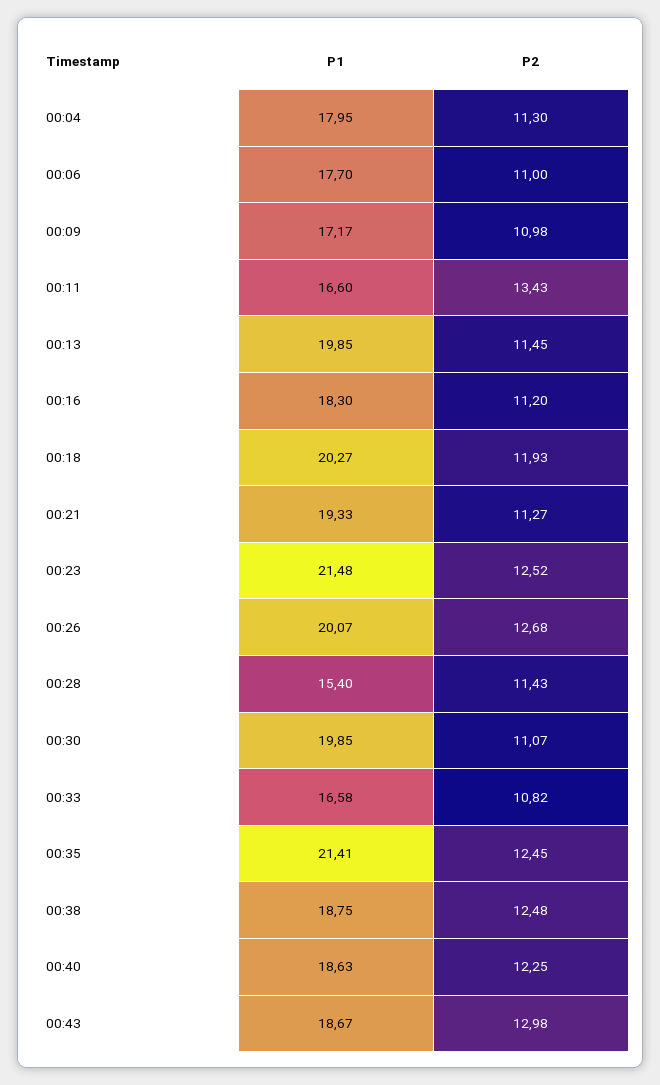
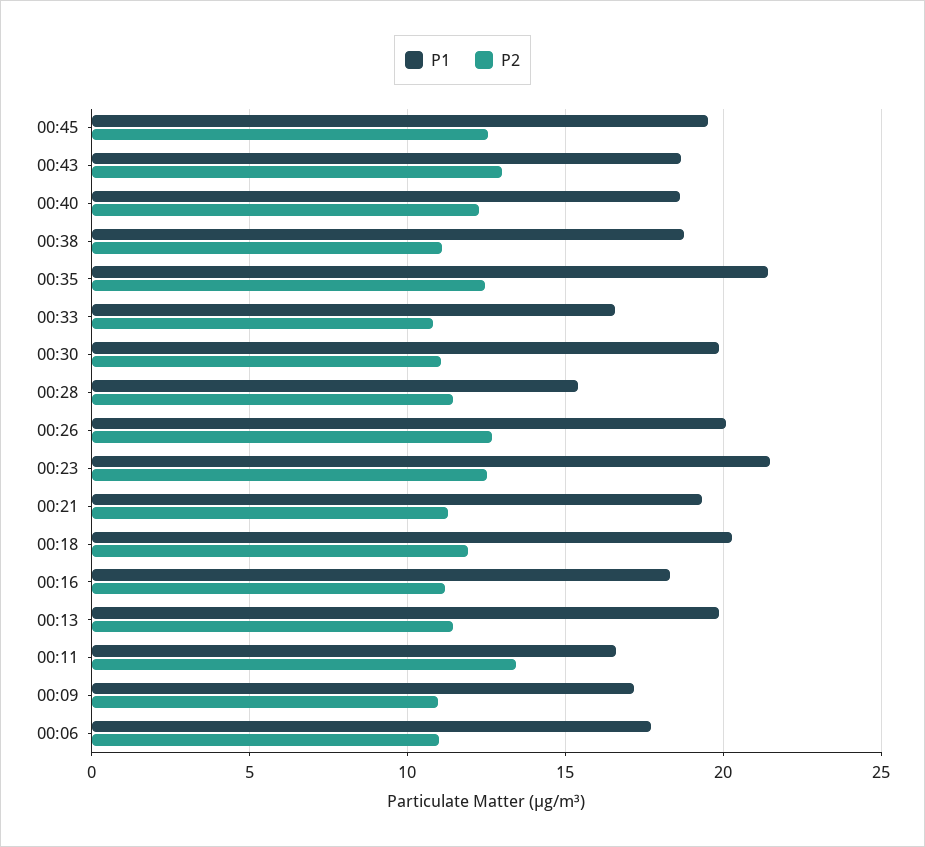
P1, 00:04: 17.95 -> none
P2, 00:04: 11.3 -> none
P2, 00:38: 12.48 -> 11
P1, 00:45: none -> 19.5
P2, 00:45: none -> 12.5

